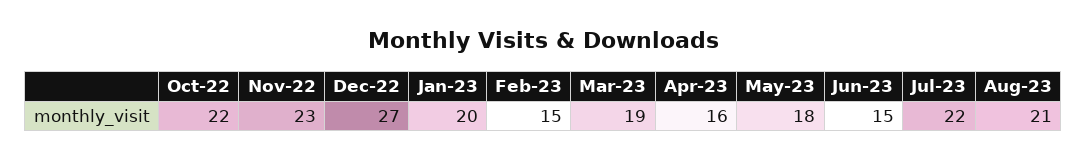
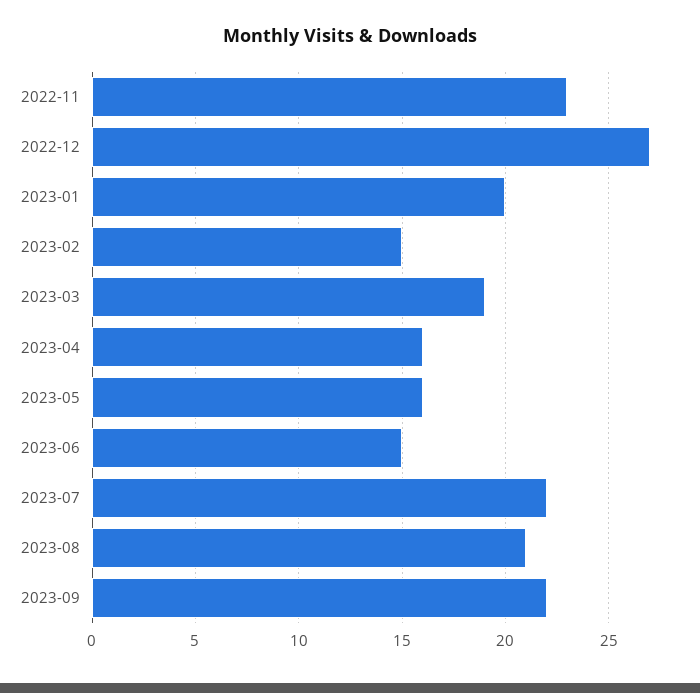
Oct-22: 22 -> none
May-23: 18 -> 16
2023-09: none -> 22

